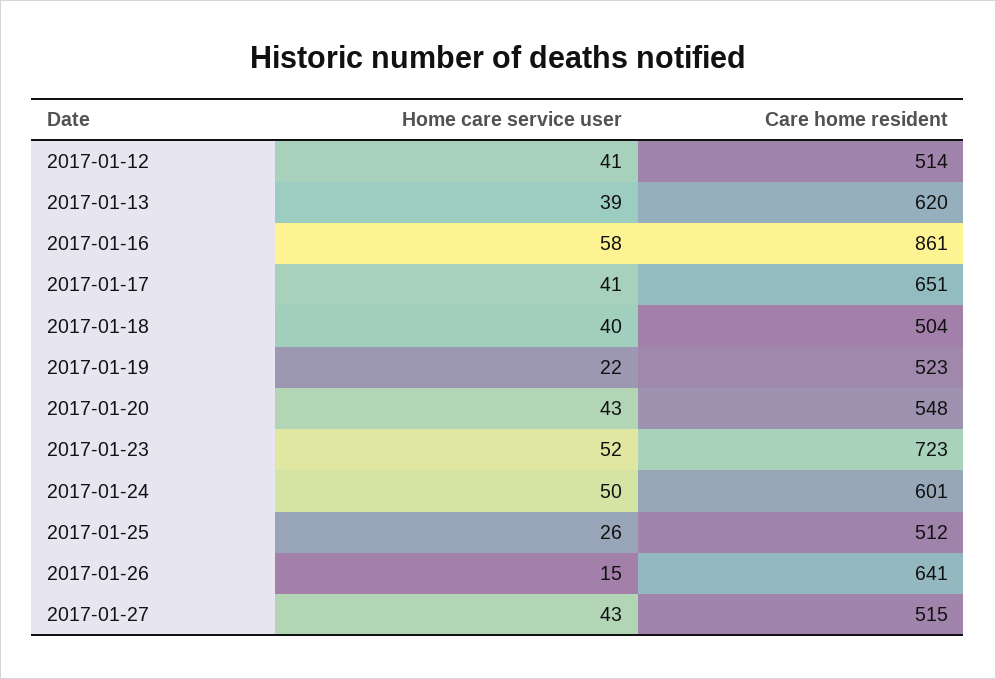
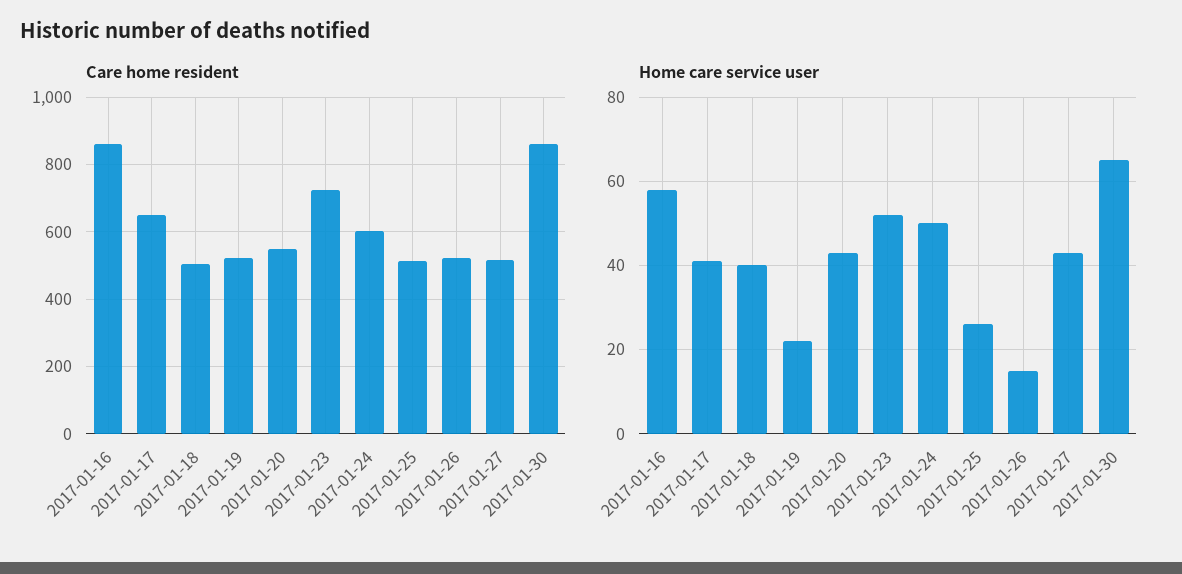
Home care service user, 2017-01-12: 41 -> none
Care home resident, 2017-01-12: 514 -> none
Home care service user, 2017-01-13: 39 -> none
Care home resident, 2017-01-13: 620 -> none
Care home resident, 2017-01-26: 641 -> 520
Care home resident, 2017-01-30: none -> 860
Home care service user, 2017-01-30: none -> 65

